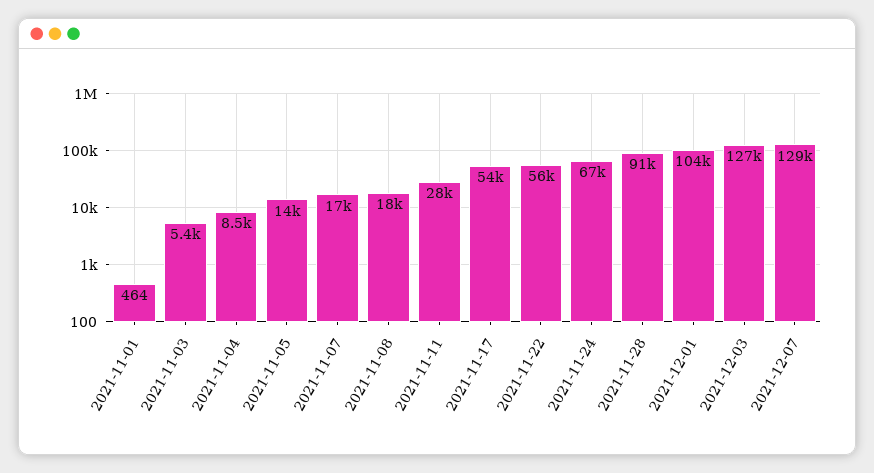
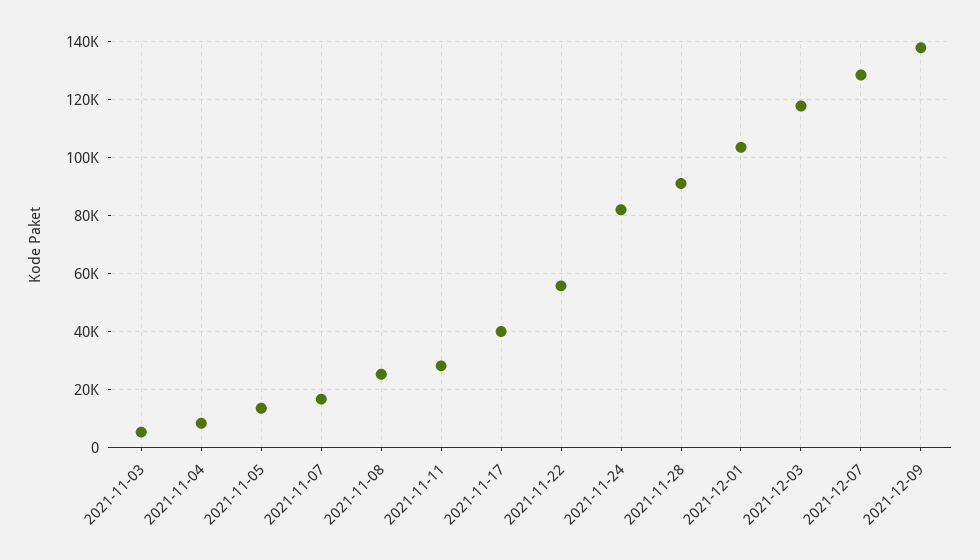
2021-11-01: 464 -> none
2021-11-08: 18000 -> 25000
2021-11-17: 54000 -> 40000
2021-11-24: 67000 -> 82500
2021-12-03: 127000 -> 117500
2021-12-09: none -> 137500

